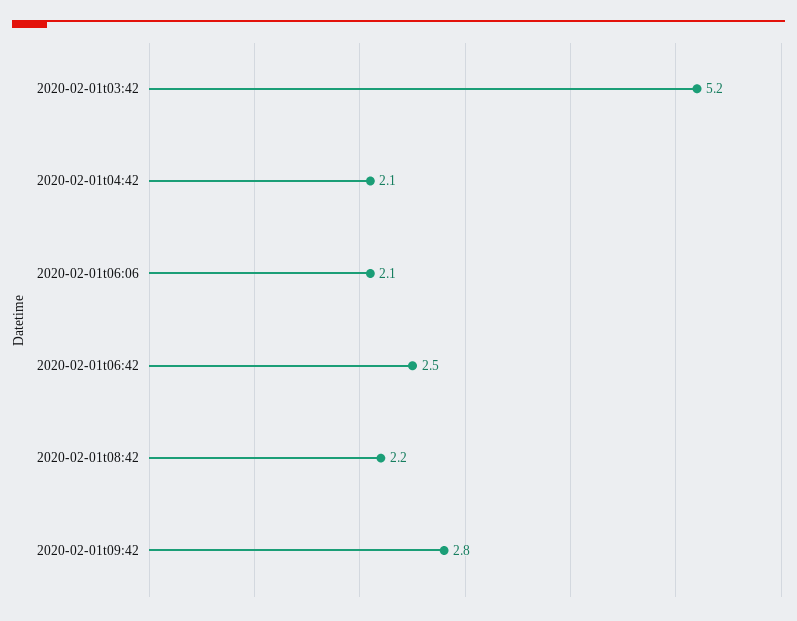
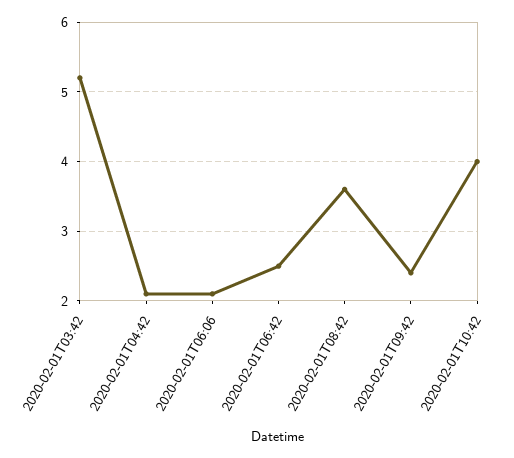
2020-02-01t08:42: 2.2 -> 3.6
2020-02-01t09:42: 2.8 -> 2.4
2020-02-01T10:42: none -> 4

